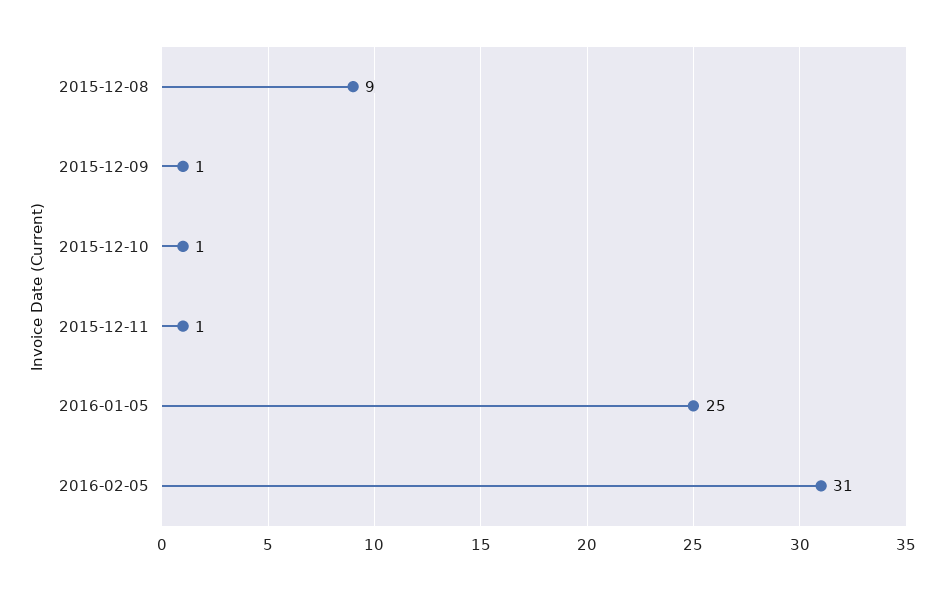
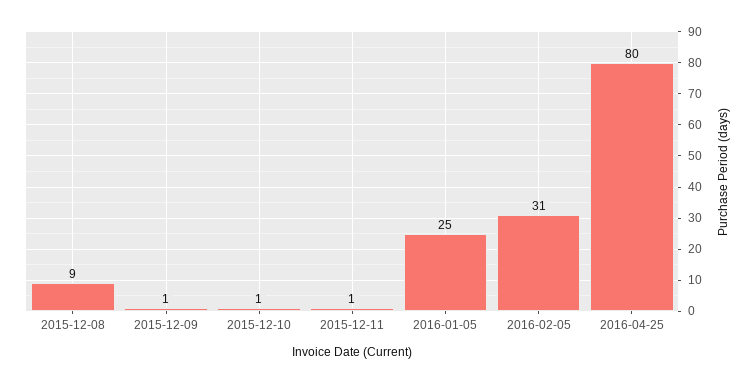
2016-04-25: none -> 80

